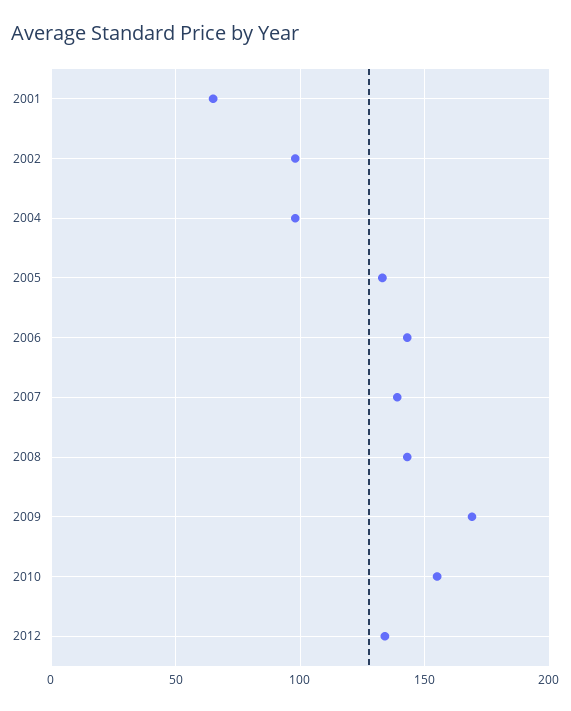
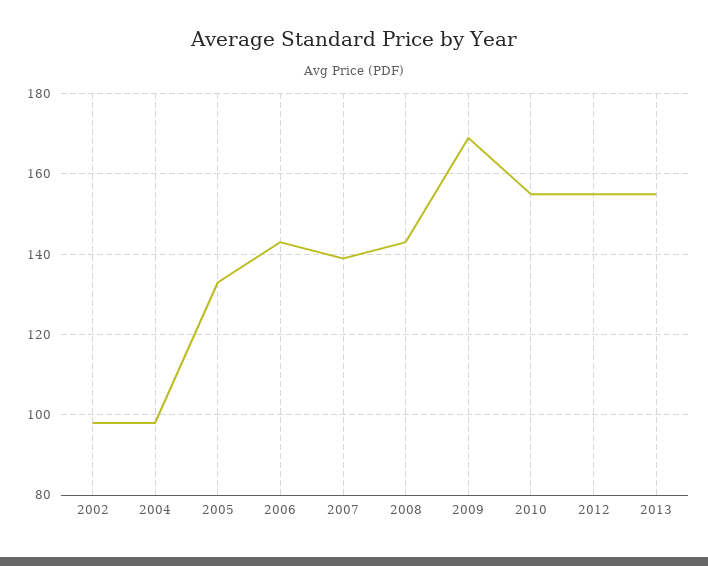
2001: 65 -> none
2012: 135 -> 155
2013: none -> 155

